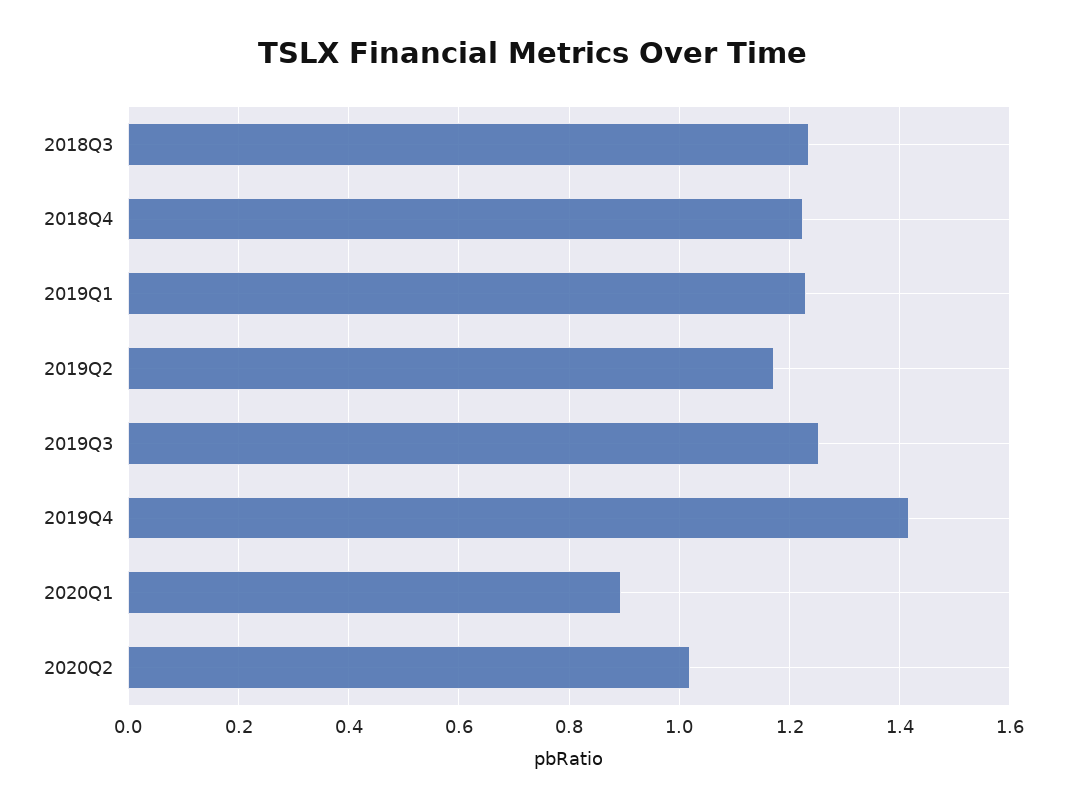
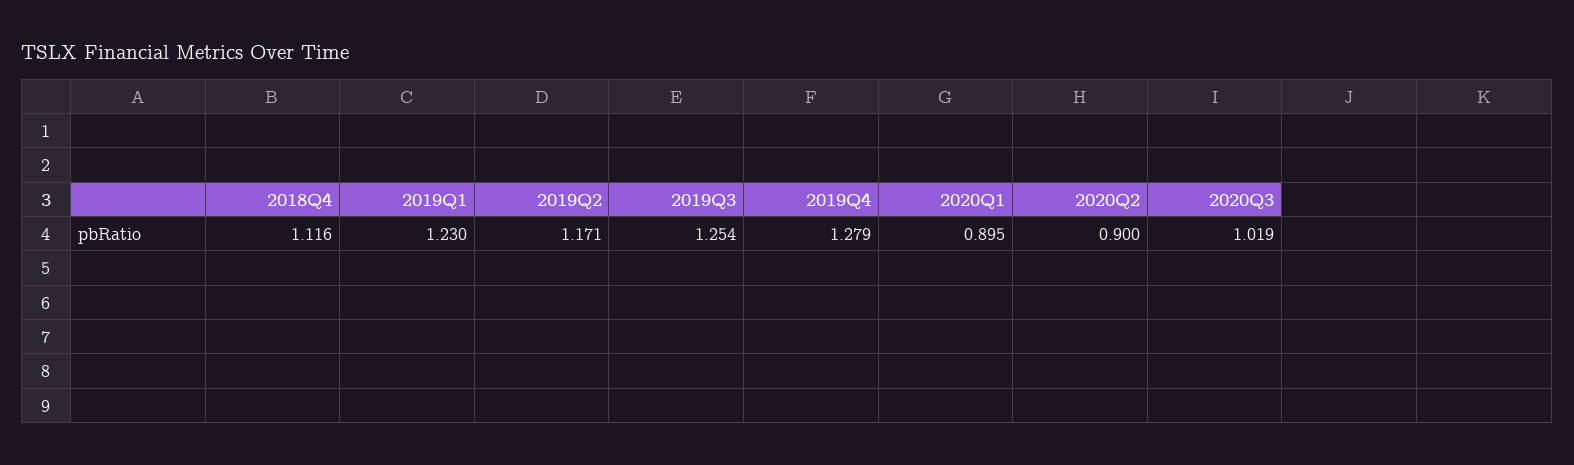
2018Q3: 1.24 -> none
2018Q4: 1.22 -> 1.116
2019Q4: 1.42 -> 1.279
2020Q2: 1.02 -> 0.9
2020Q3: none -> 1.019

